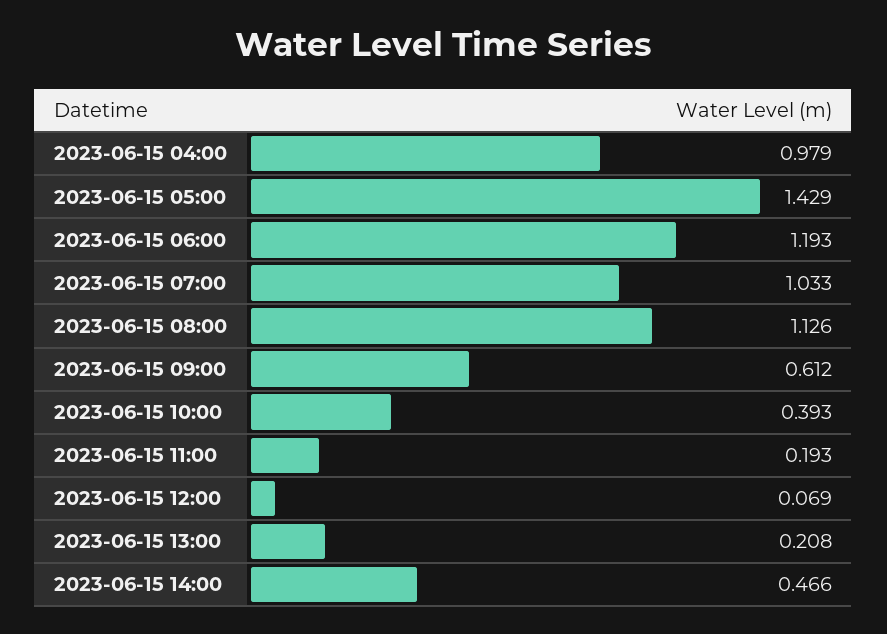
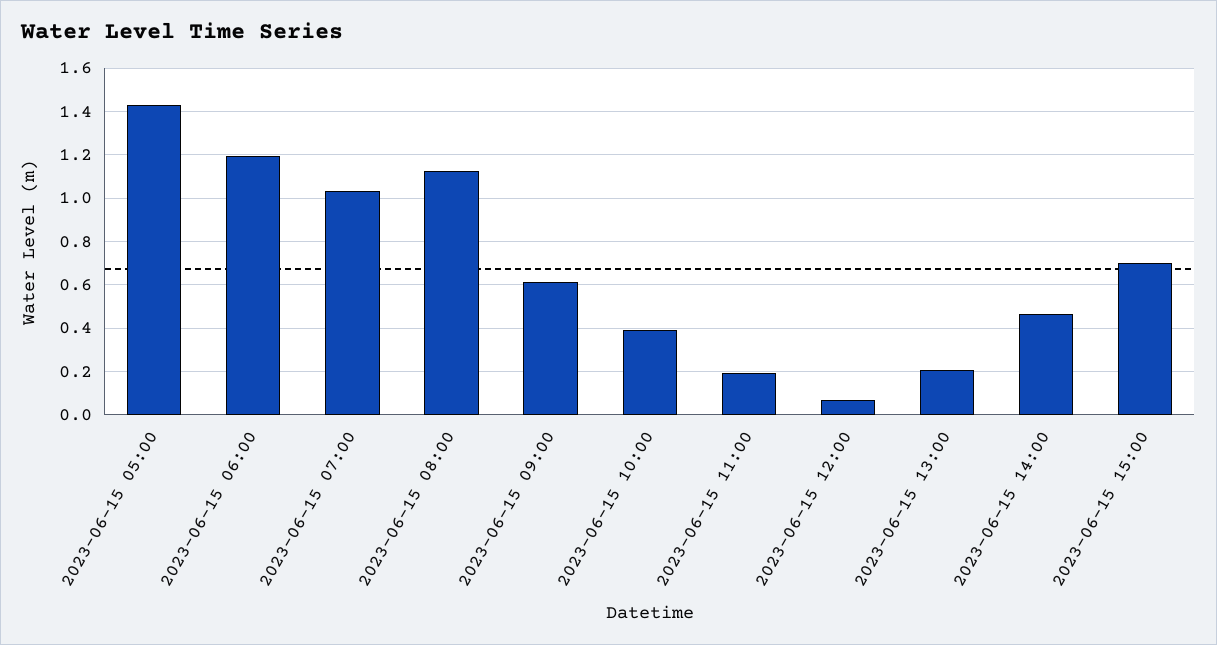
2023-06-15 04:00: 0.979 -> none
2023-06-15 15:00: none -> 0.7

